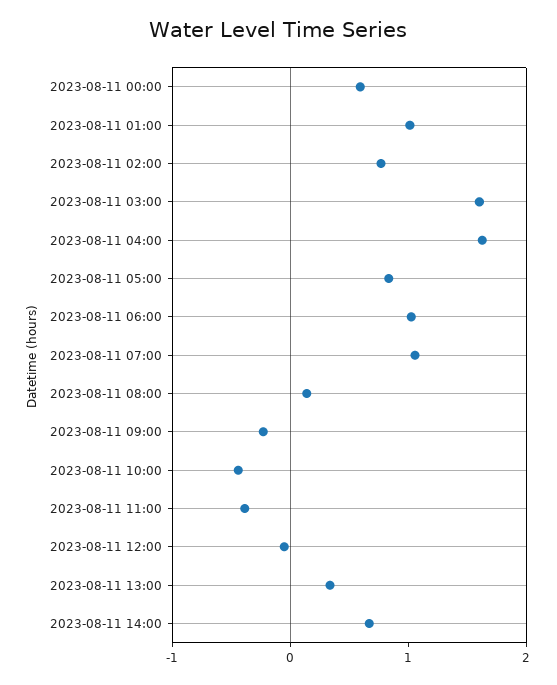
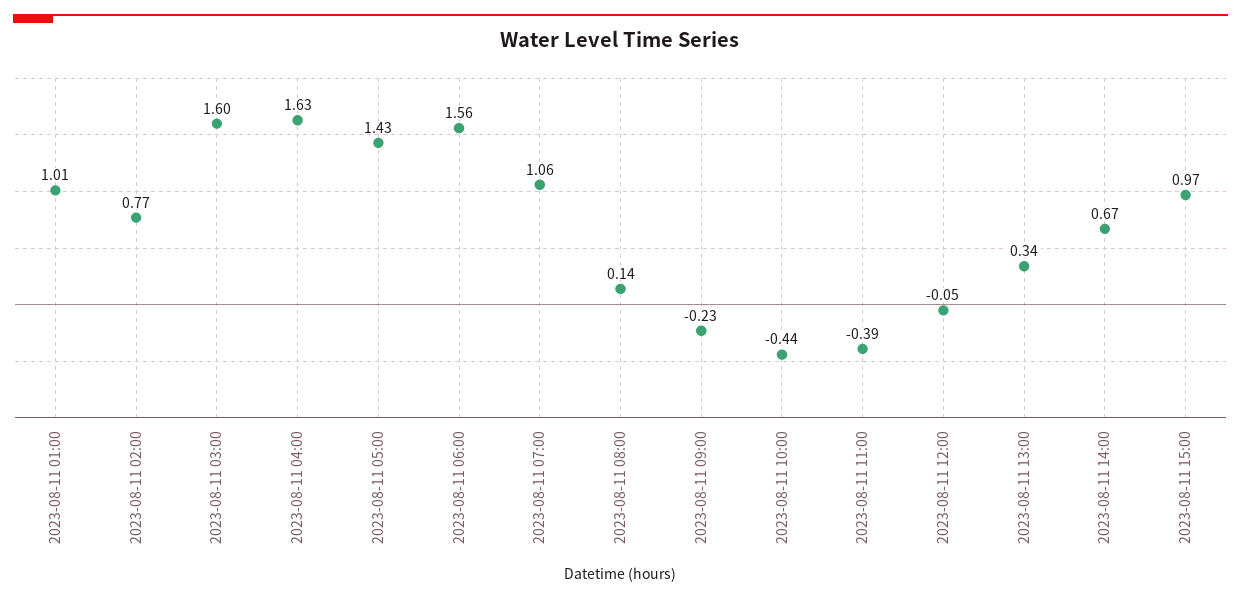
2023-08-11 00:00: 0.6 -> none
2023-08-11 05:00: 0.8 -> 1.43
2023-08-11 06:00: 1 -> 1.56
2023-08-11 15:00: none -> 0.97

